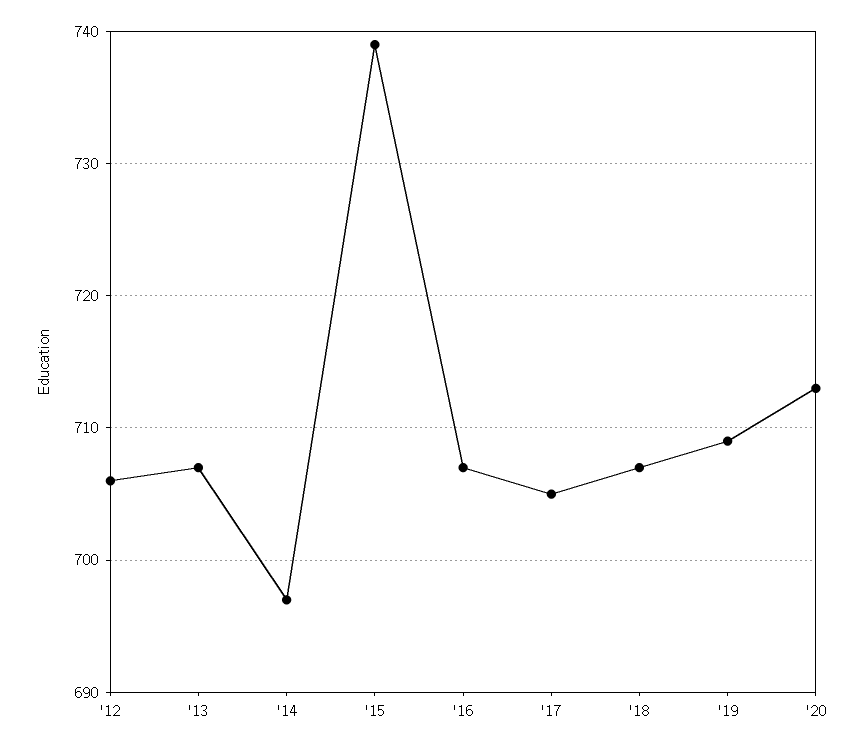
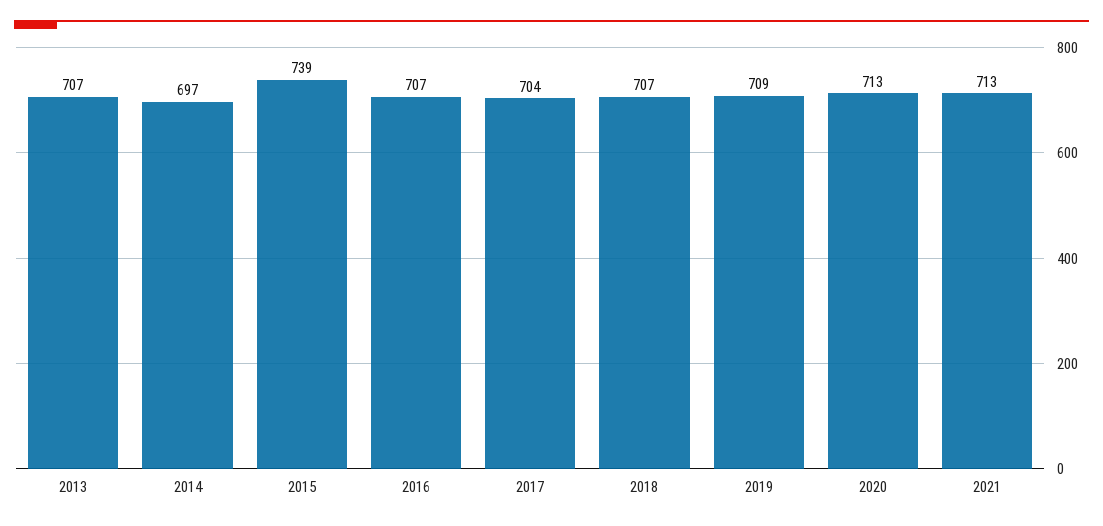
'12: 706 -> none
'17: 705 -> 704
2021: none -> 713

